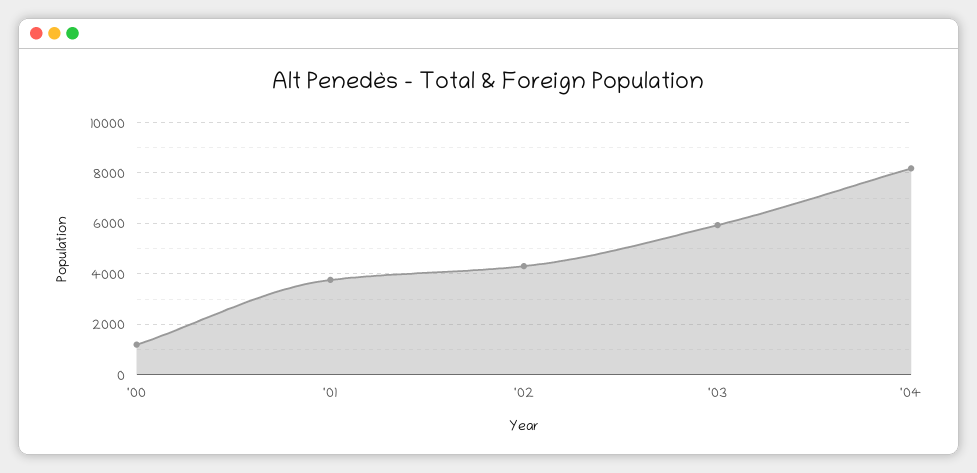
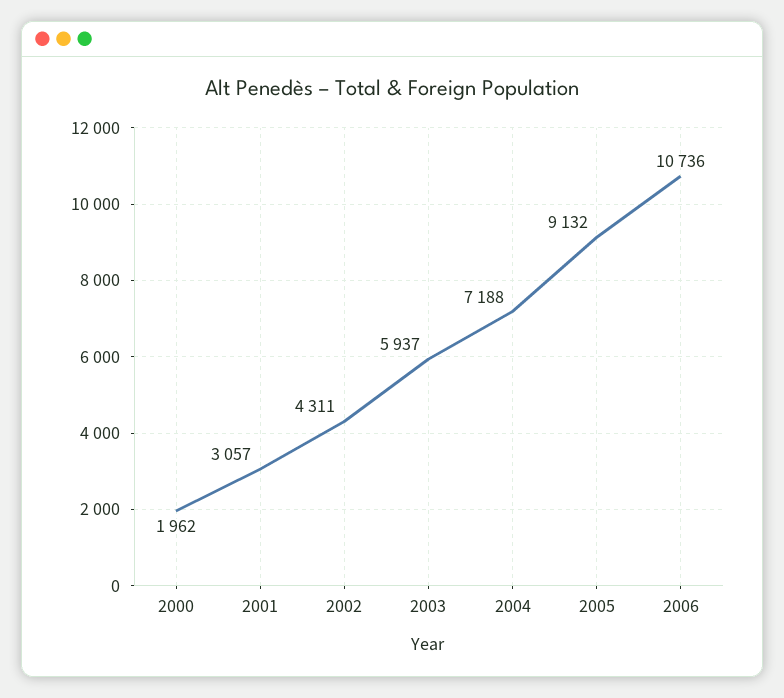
'00: 1250 -> 1962
'01: 3750 -> 3057
'04: 8250 -> 7188
2005: none -> 9132
2006: none -> 10736

